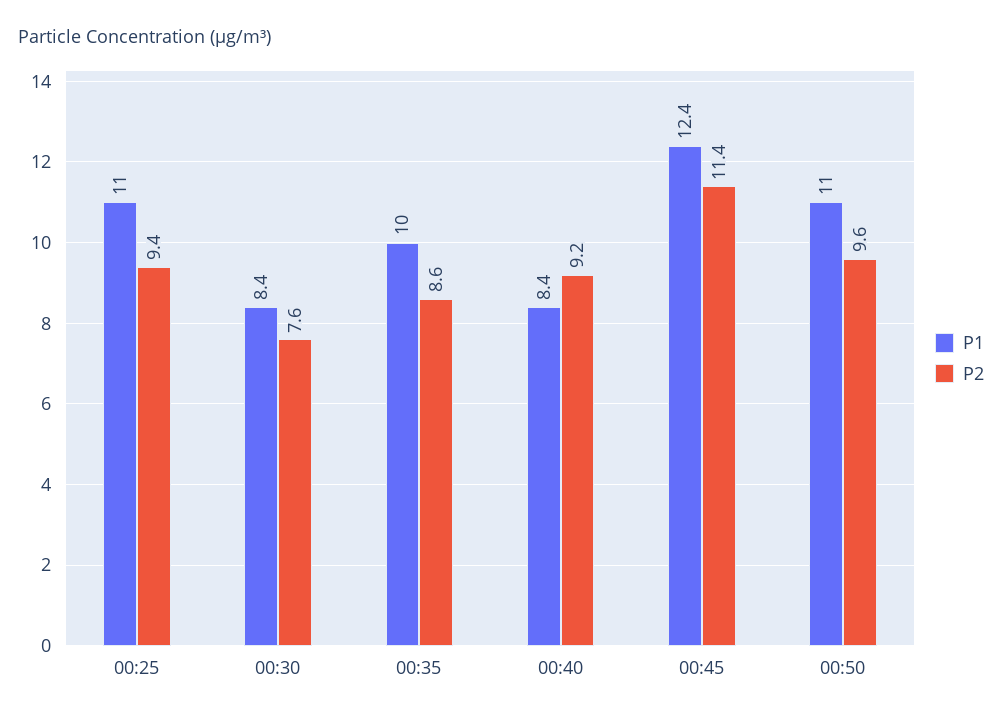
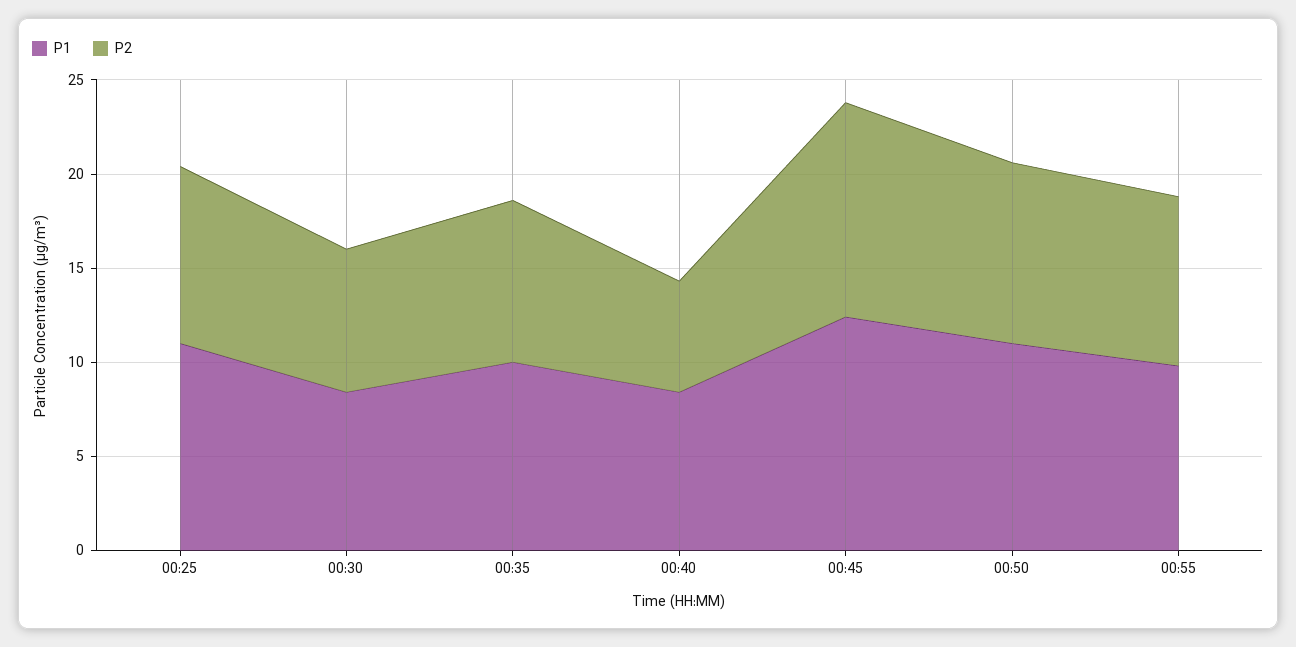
P2, 00:40: 9.2 -> 6
P1, 00:55: none -> 10
P2, 00:55: none -> 9

